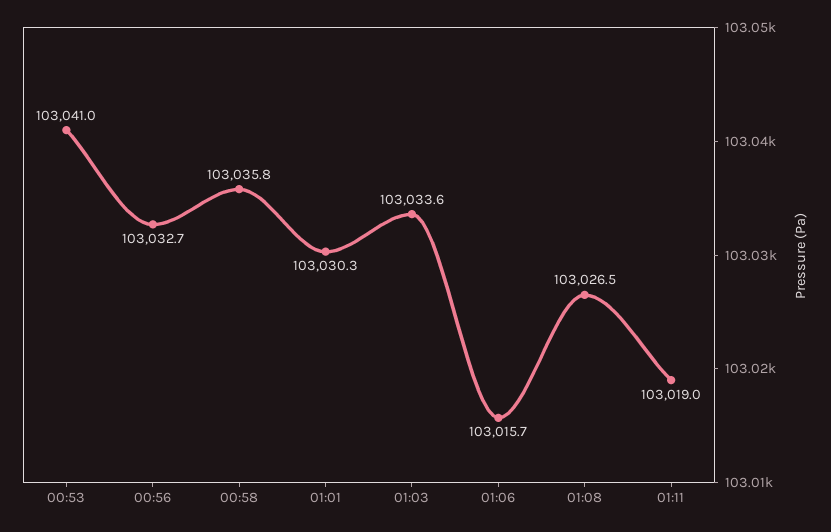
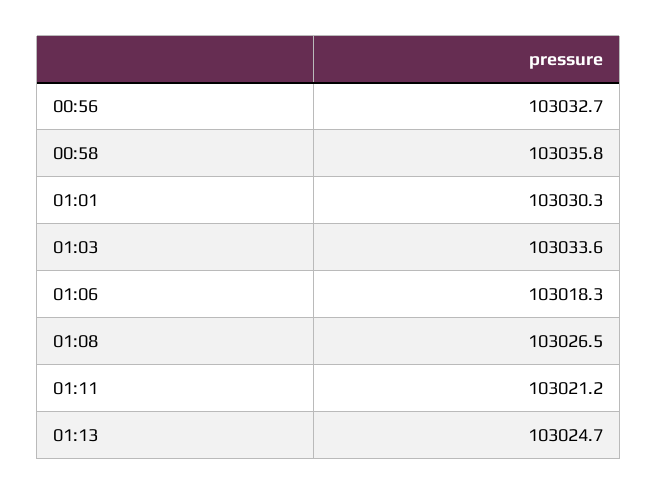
00:53: 103041 -> none
01:06: 103015.7 -> 103018.3
01:11: 103019 -> 103021.2
01:13: none -> 103024.7

